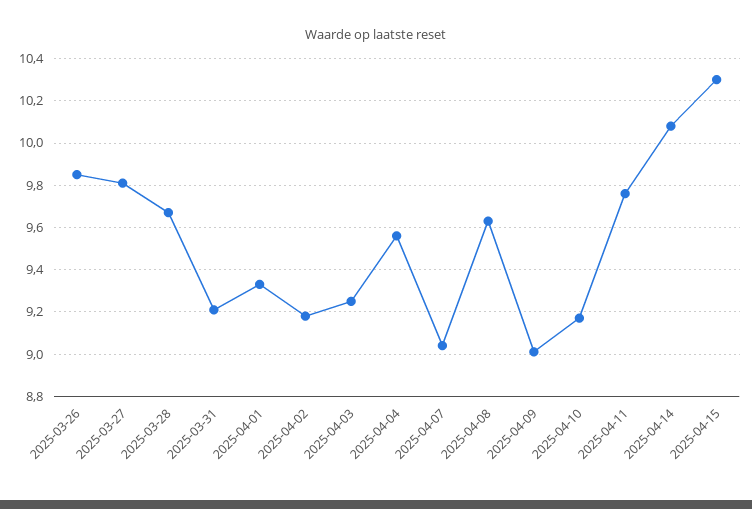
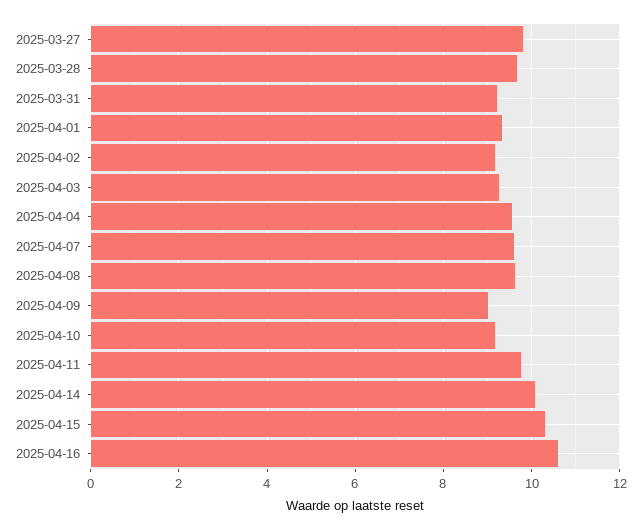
2025-03-26: 9.85 -> none
2025-04-07: 9.05 -> 9.6
2025-04-16: none -> 10.6

